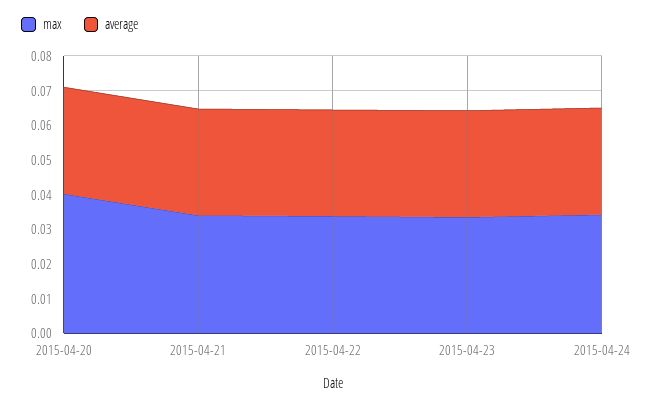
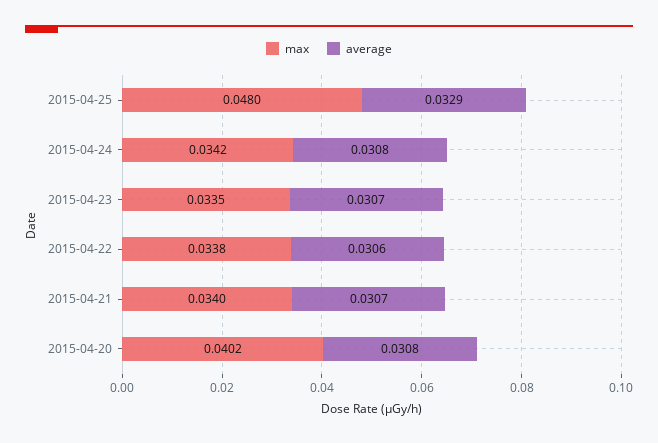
max, 2015-04-25: none -> 0.048
average, 2015-04-25: none -> 0.0329

